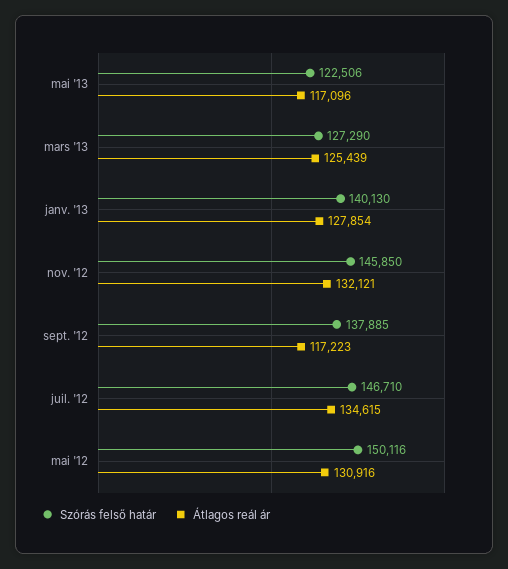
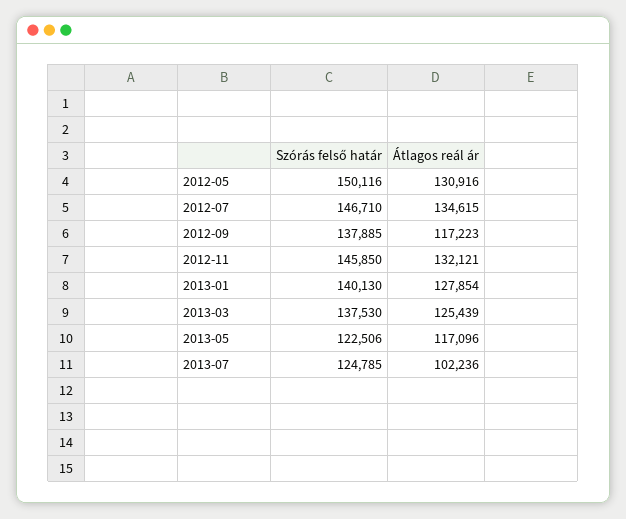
Szórás felső határ, mars '13: 127290 -> 137530
Szórás felső határ, 2013-07: none -> 124785
Átlagos reál ár, 2013-07: none -> 102236

